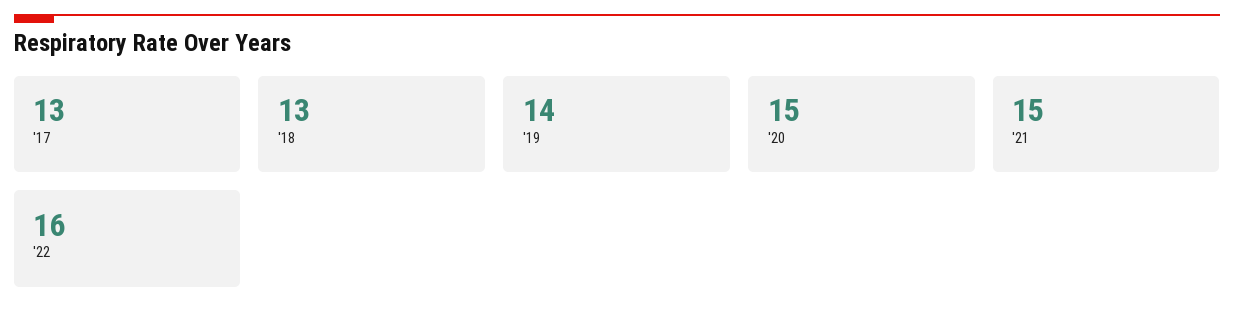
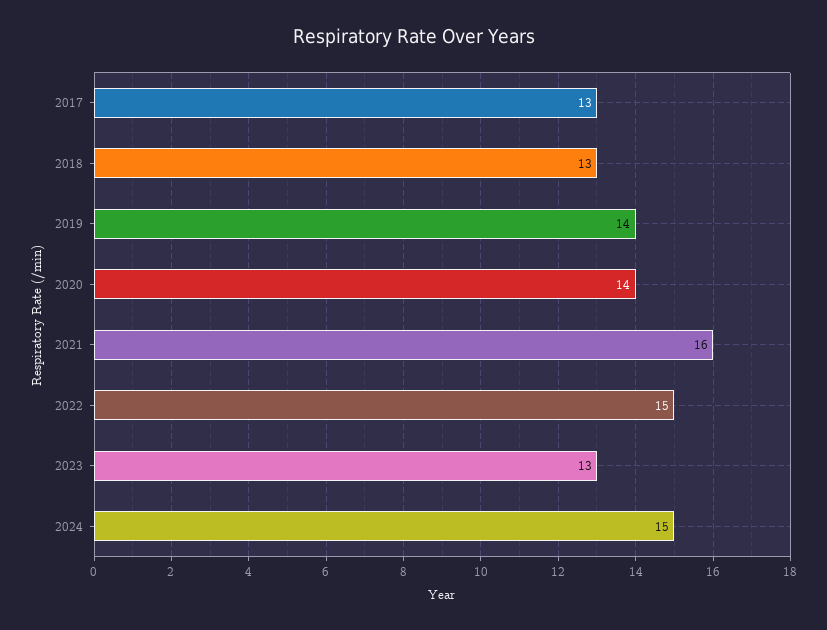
'20: 15 -> 14
'21: 15 -> 16
'22: 16 -> 15
2023: none -> 13
2024: none -> 15

